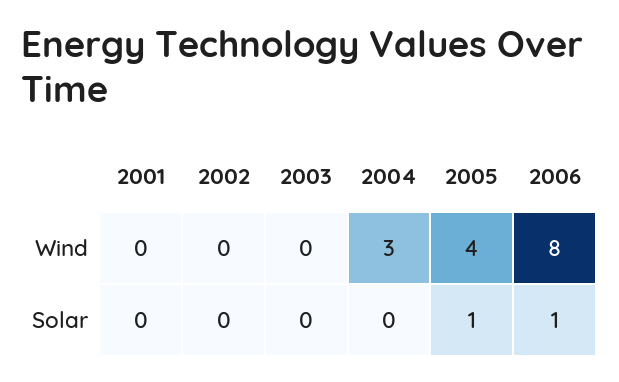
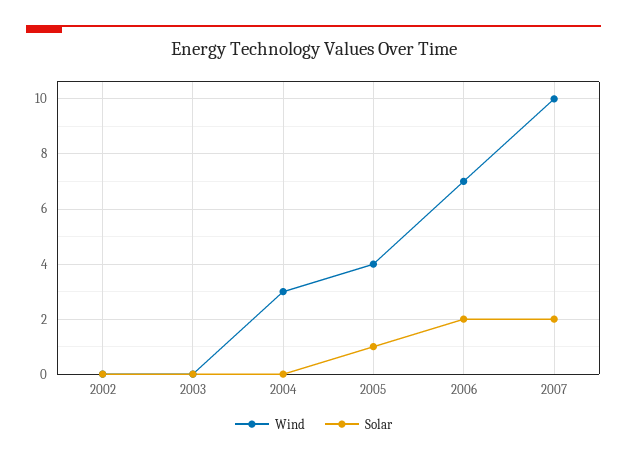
Wind, 2001: 0 -> none
Wind, 2006: 8 -> 7
Solar, 2001: 0 -> none
Solar, 2006: 1 -> 2
Wind, 2007: none -> 10
Solar, 2007: none -> 2

